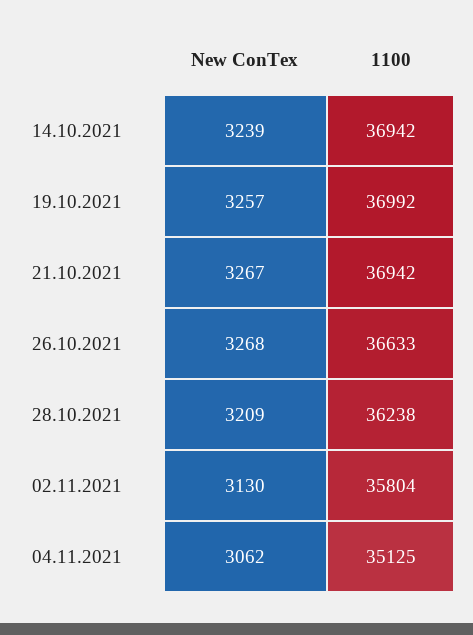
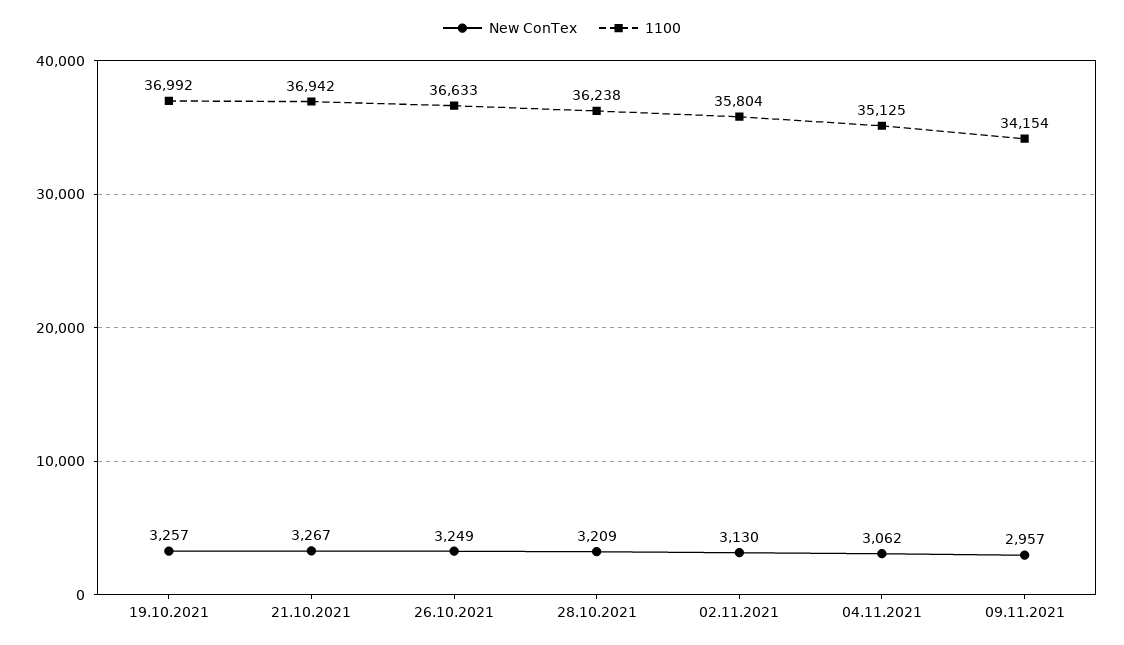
New ConTex, 14.10.2021: 3239 -> none
1100, 14.10.2021: 36942 -> none
New ConTex, 26.10.2021: 3268 -> 3249
New ConTex, 09.11.2021: none -> 2957
1100, 09.11.2021: none -> 34154

